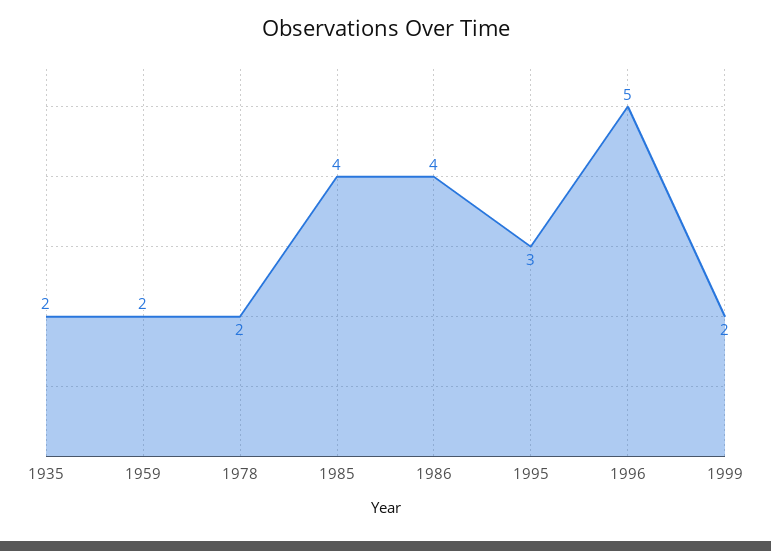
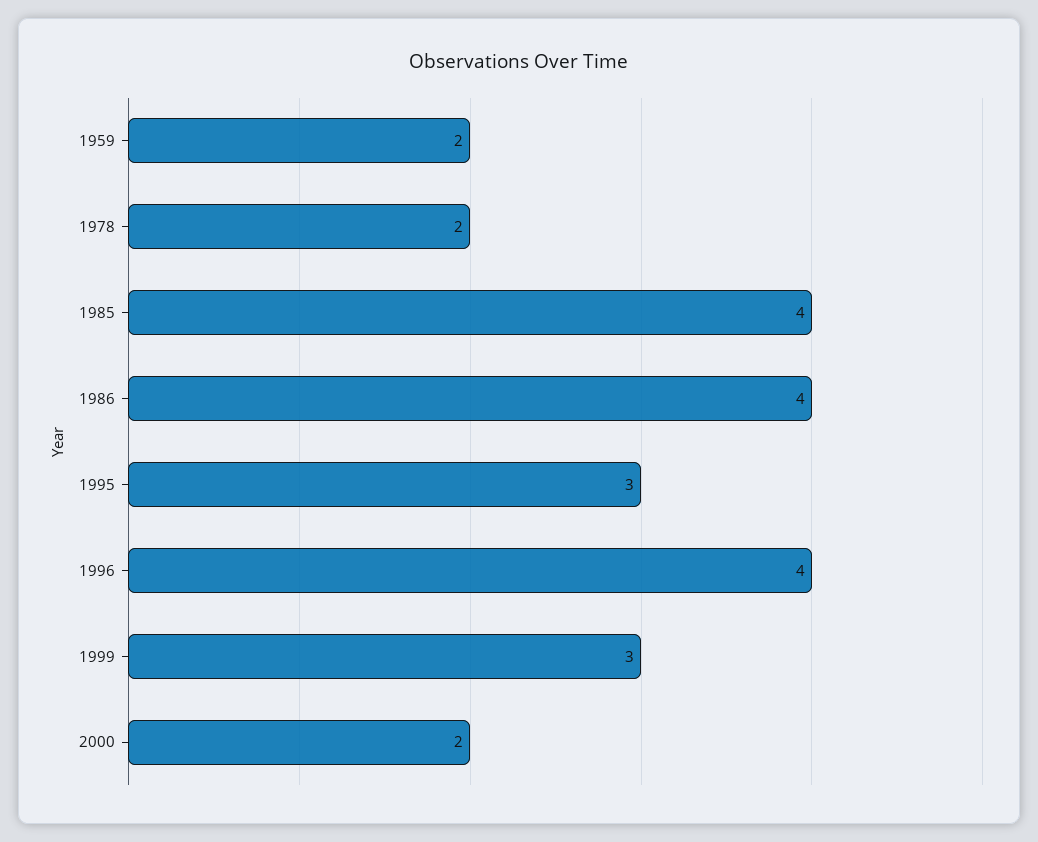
1935: 2 -> none
1996: 5 -> 4
1999: 2 -> 3
2000: none -> 2

